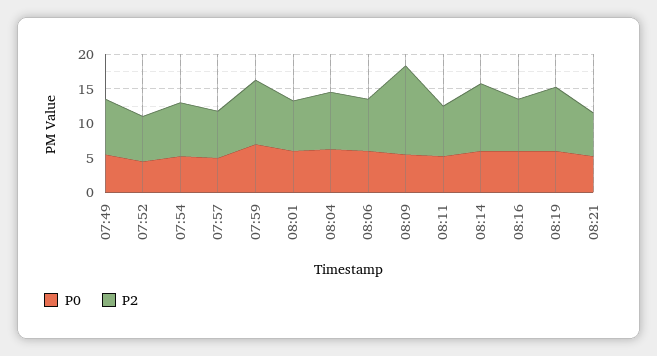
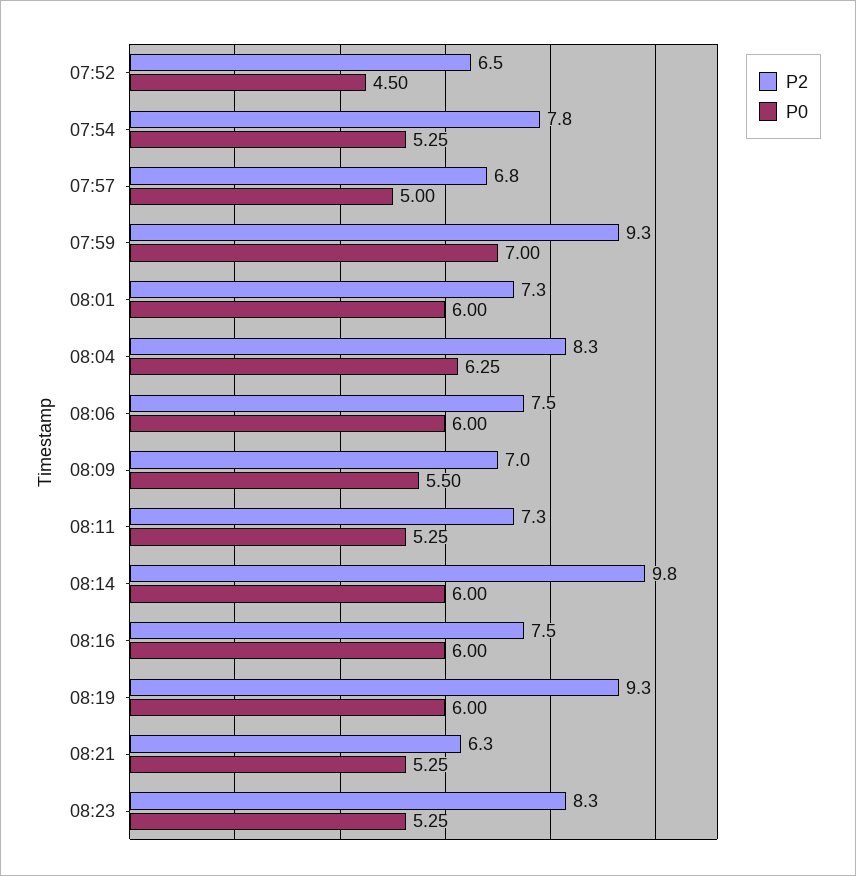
P0, 07:49: 5 -> none
P2, 07:49: 7.5 -> none
P2, 08:09: 12.5 -> 7
P2, 08:23: none -> 8.3
P0, 08:23: none -> 5.25

